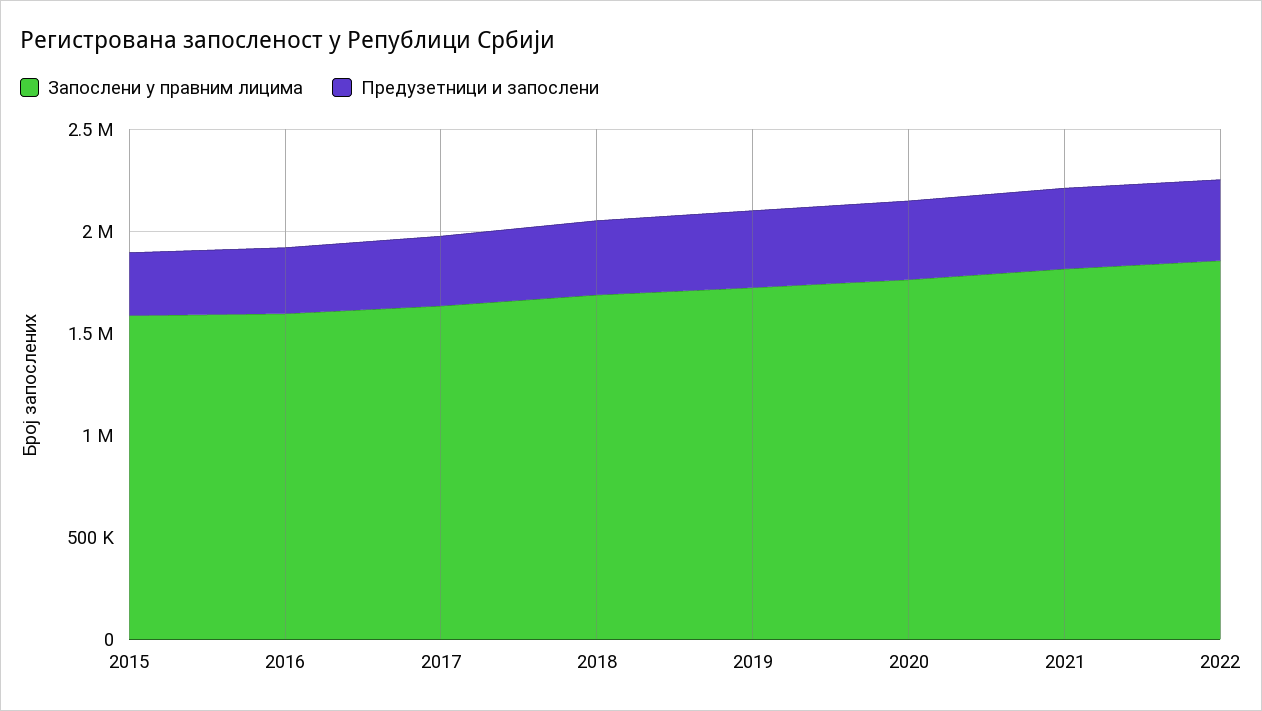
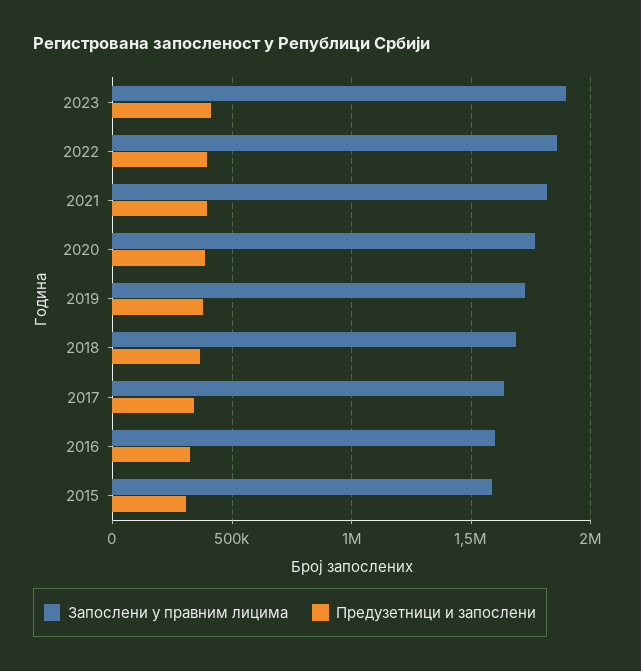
Запослени у правним лицима, 2023: none -> 1900000
Предузетници и запослени, 2023: none -> 400000

